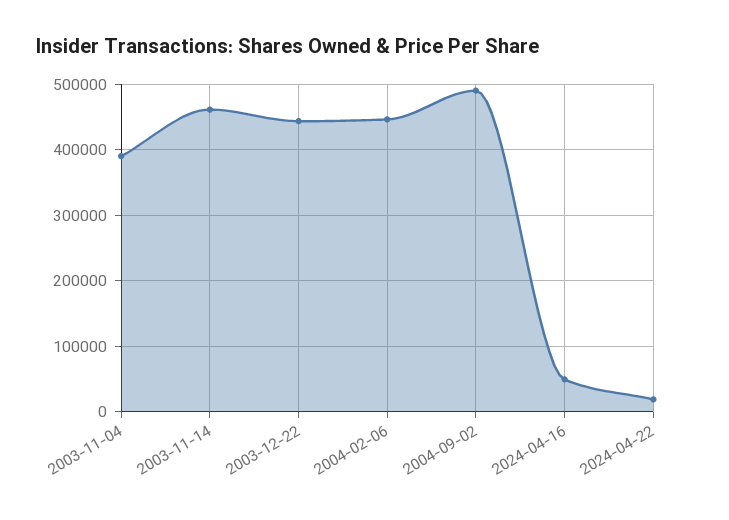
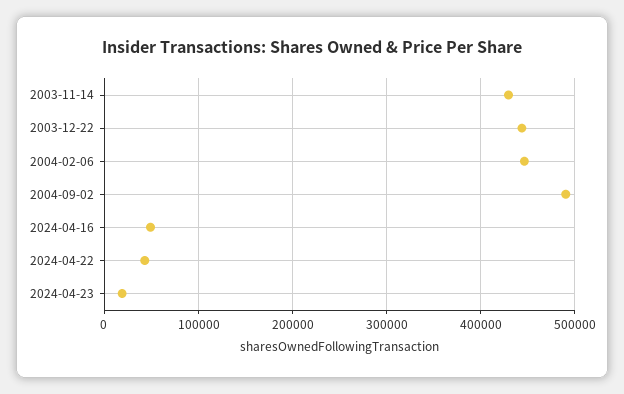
2003-11-04: 390000 -> none
2003-11-14: 460000 -> 430000
2024-04-22: 20000 -> 40000
2024-04-23: none -> 20000

